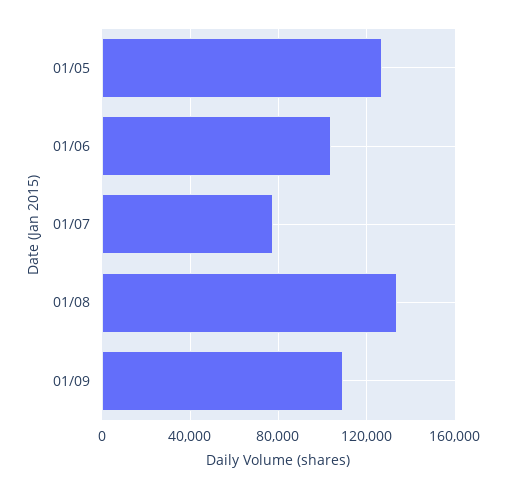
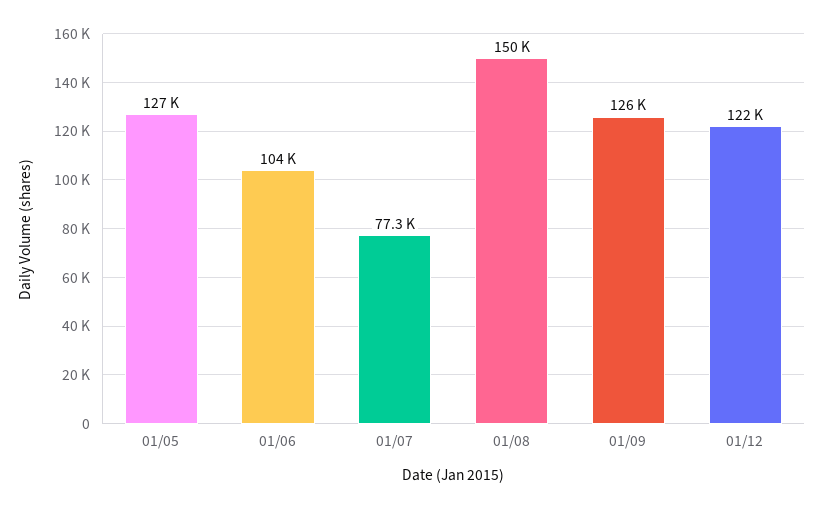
01/08: 135000 -> 150000
01/09: 110000 -> 126000
01/12: none -> 122000

